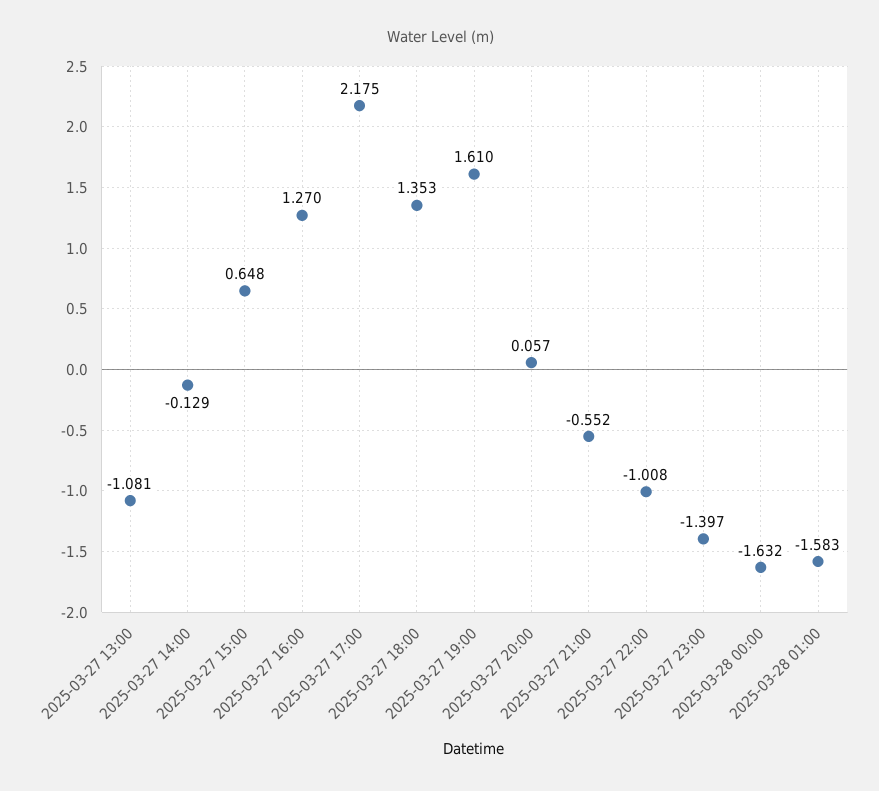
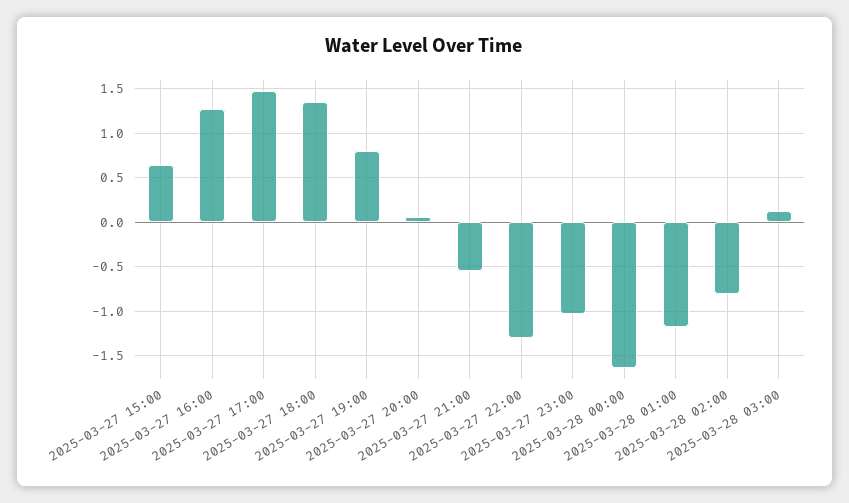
2025-03-27 13:00: -1.081 -> none
2025-03-27 14:00: -0.129 -> none
2025-03-27 17:00: 2.175 -> 1.5
2025-03-27 19:00: 1.61 -> 0.8
2025-03-27 22:00: -1.008 -> -1.3
2025-03-27 23:00: -1.397 -> -1
2025-03-28 01:00: -1.583 -> -1.2
2025-03-28 02:00: none -> -0.8
2025-03-28 03:00: none -> 0.1

